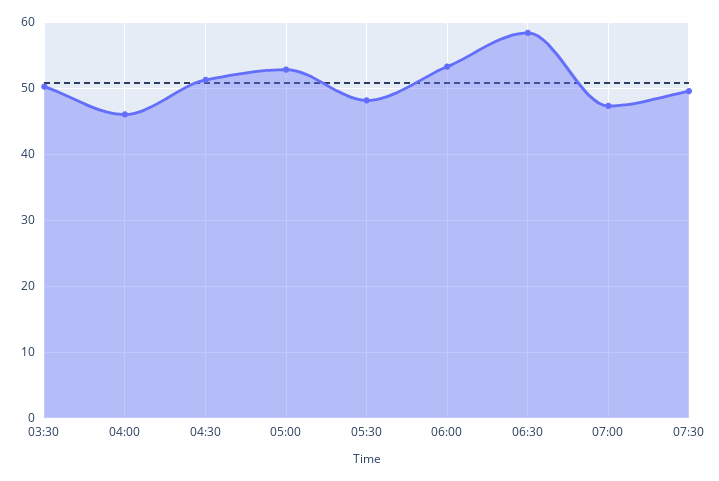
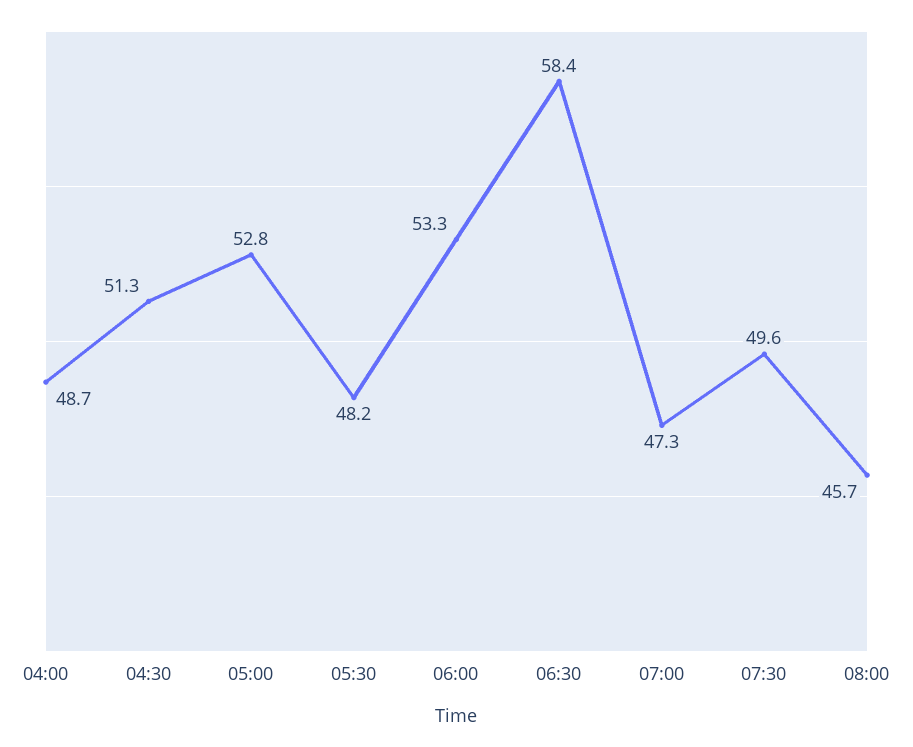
03:30: 50 -> none
04:00: 46 -> 48.7
08:00: none -> 45.7

